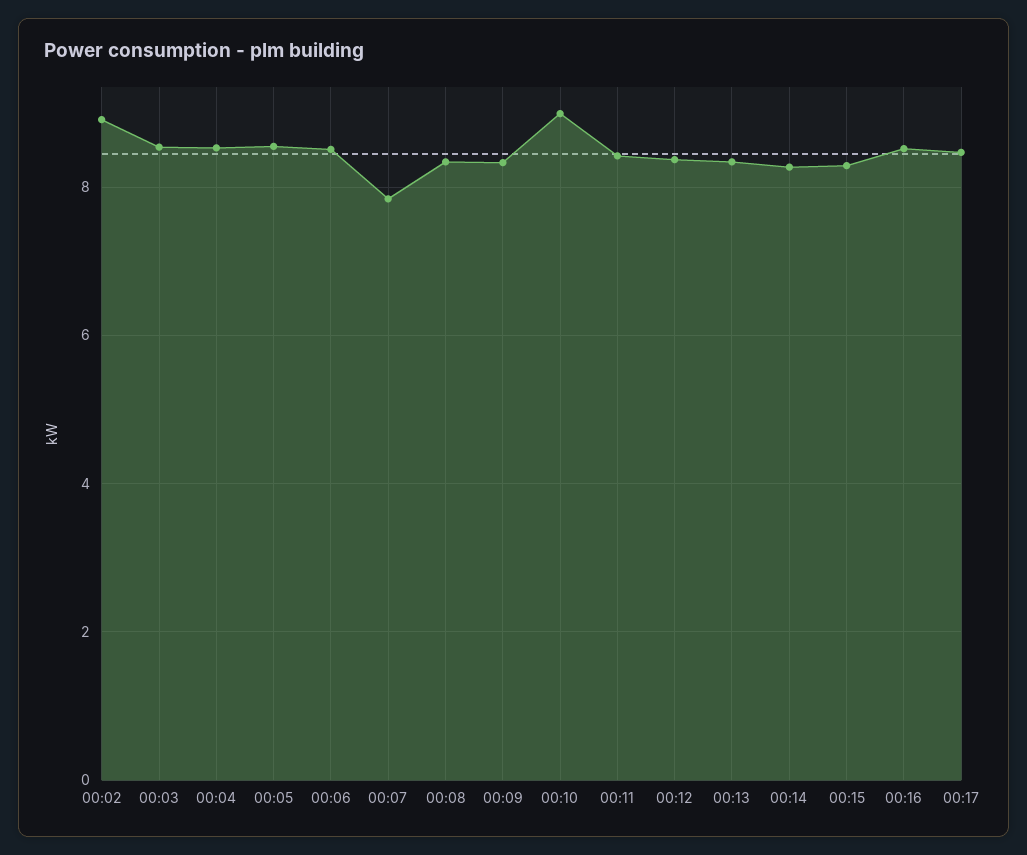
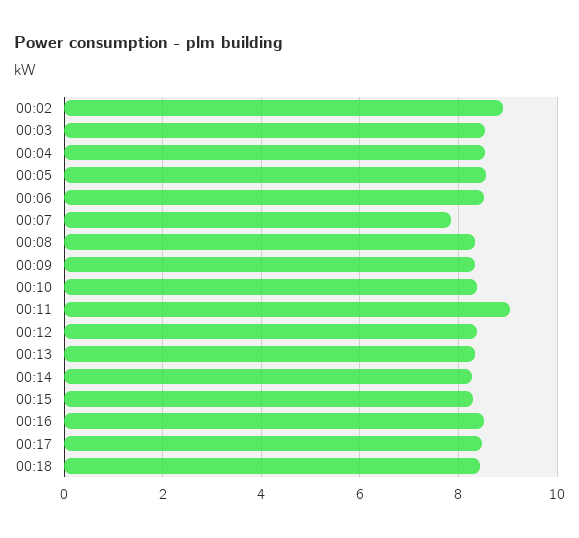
00:10: 9 -> 8.4
00:11: 8.4 -> 9
00:18: none -> 8.4

